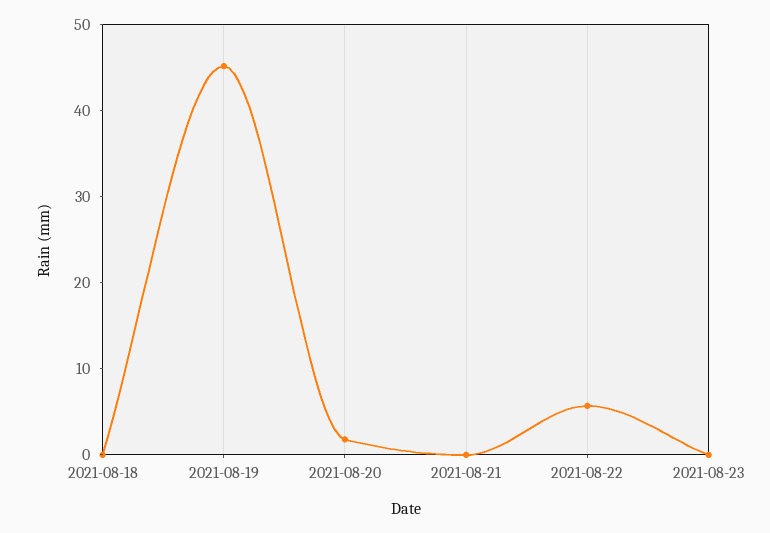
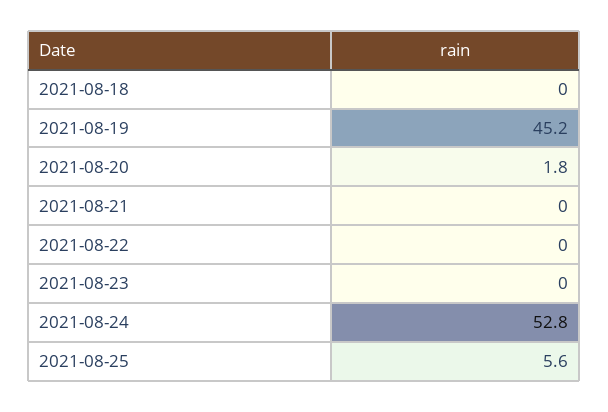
2021-08-22: 6 -> 0
2021-08-24: none -> 52.8
2021-08-25: none -> 5.6

